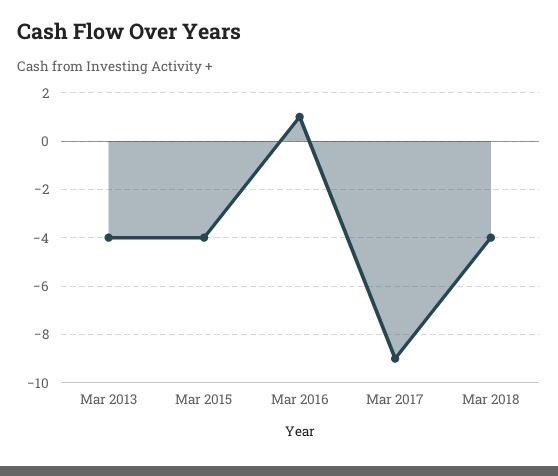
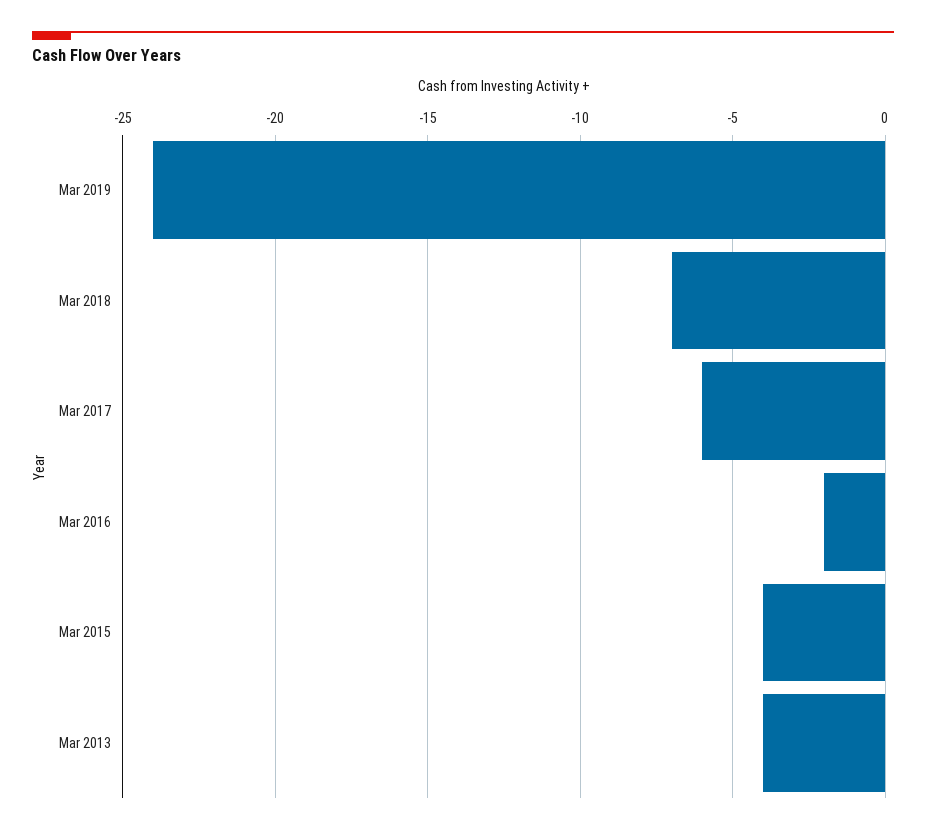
Mar 2016: 1 -> -2
Mar 2017: -9 -> -6
Mar 2018: -4 -> -7
Mar 2019: none -> -24

